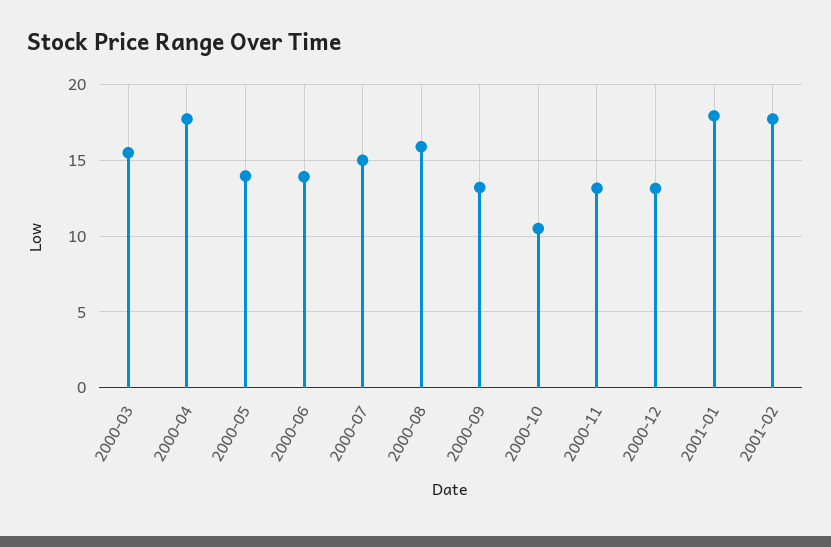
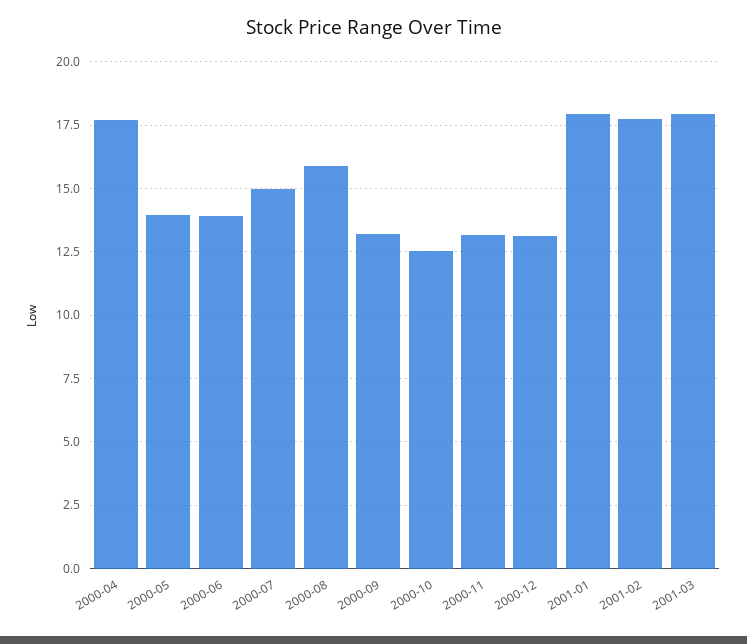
2000-03: 15.5 -> none
2000-10: 10.5 -> 12.5
2001-03: none -> 18

